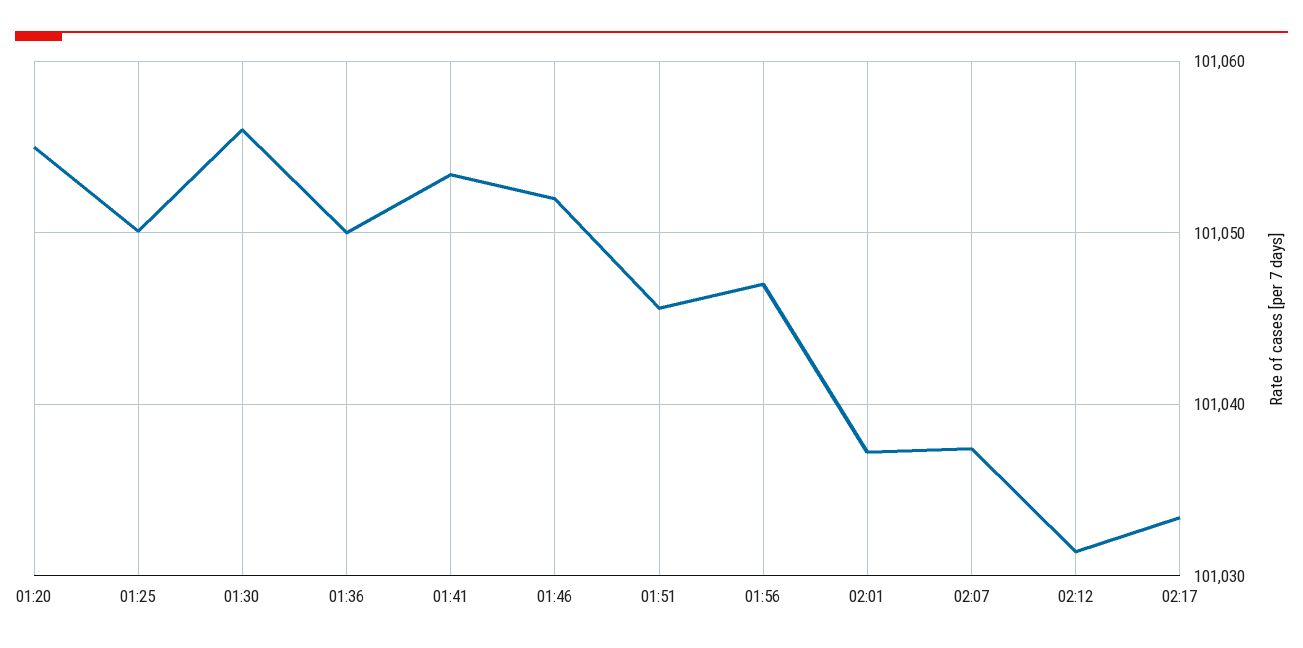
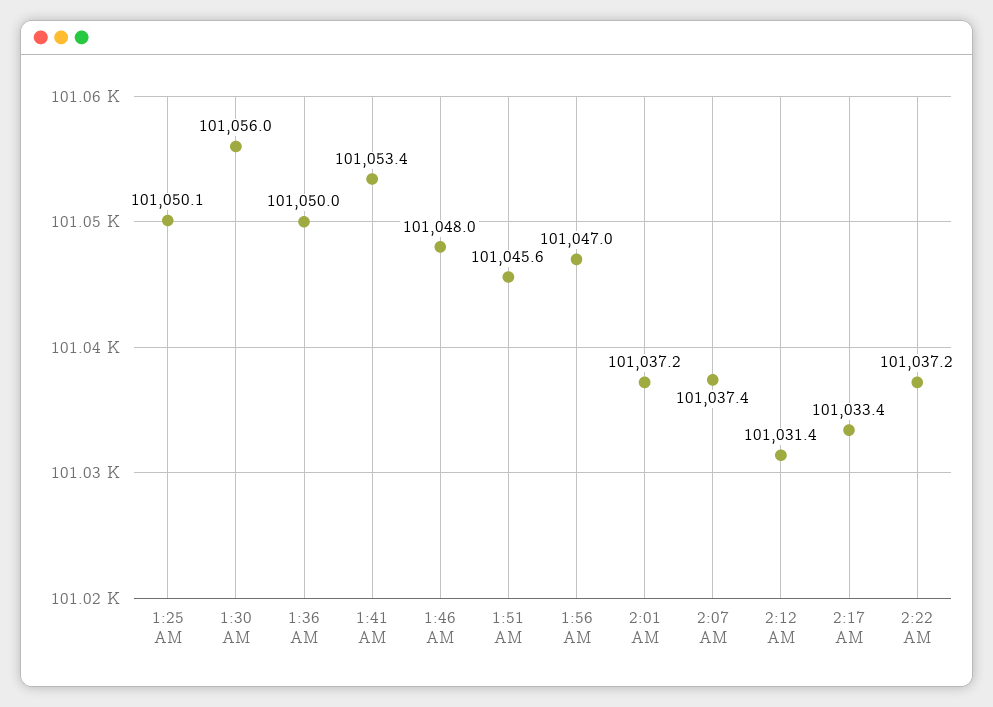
01:20: 101055 -> none
01:46: 101052 -> 101048
2:22 AM: none -> 101037.2

